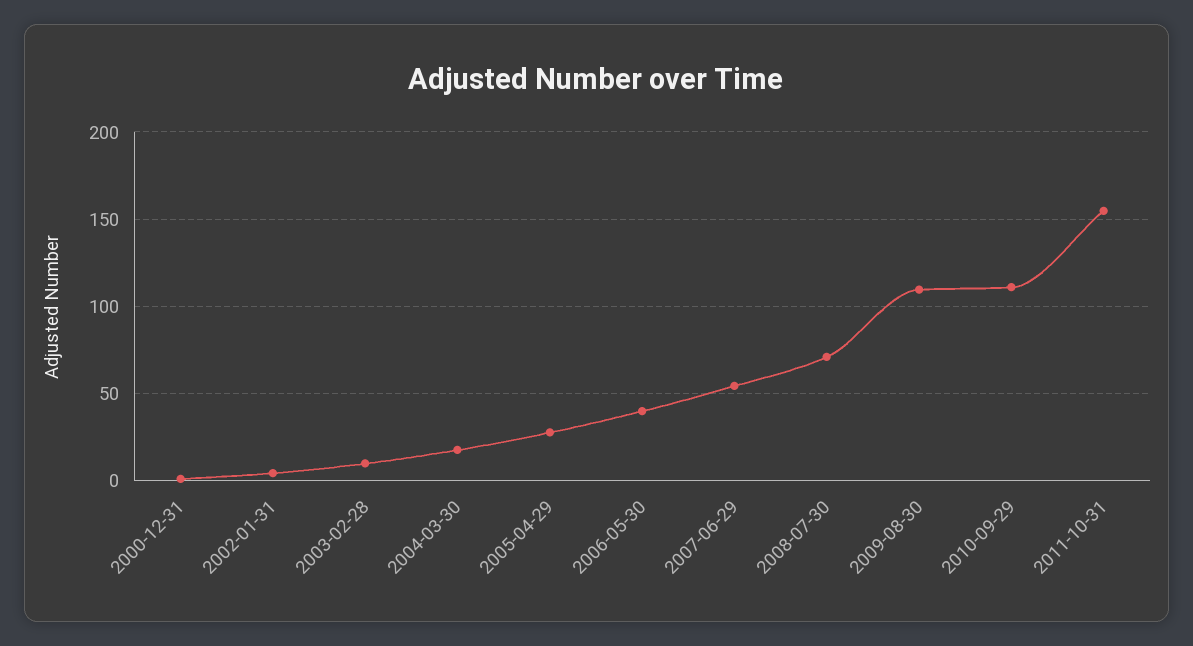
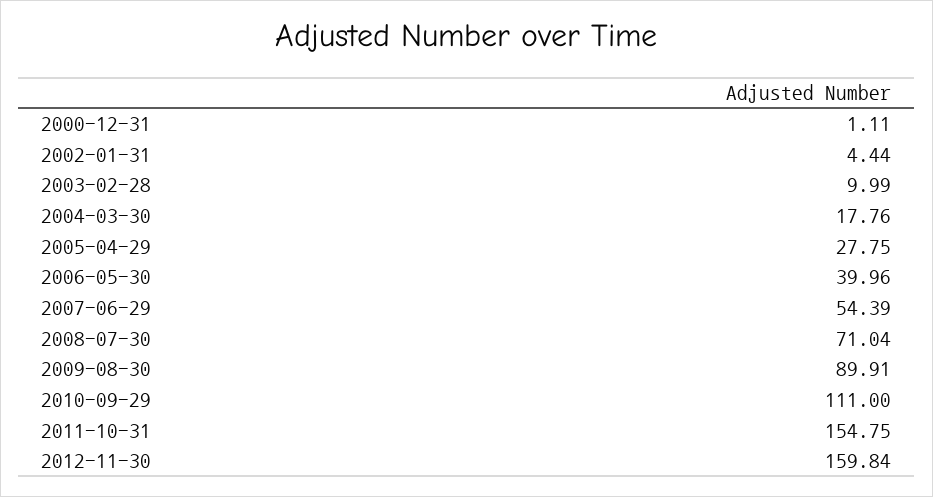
2009-08-30: 110 -> 89.91
2012-11-30: none -> 159.84

